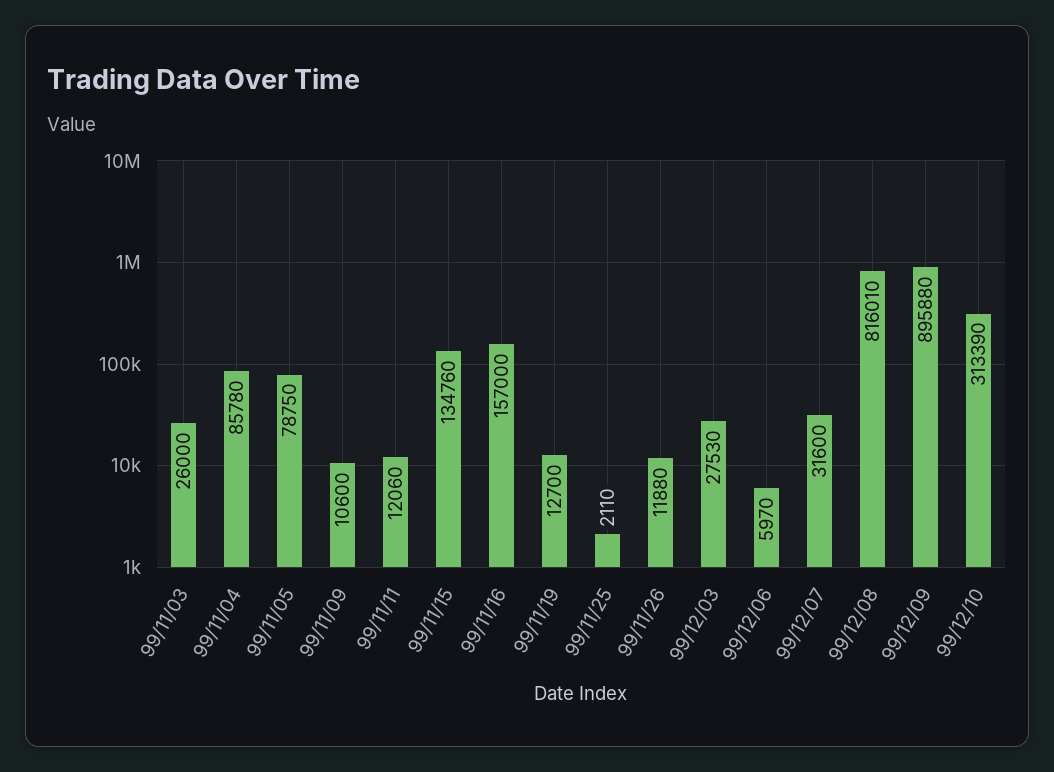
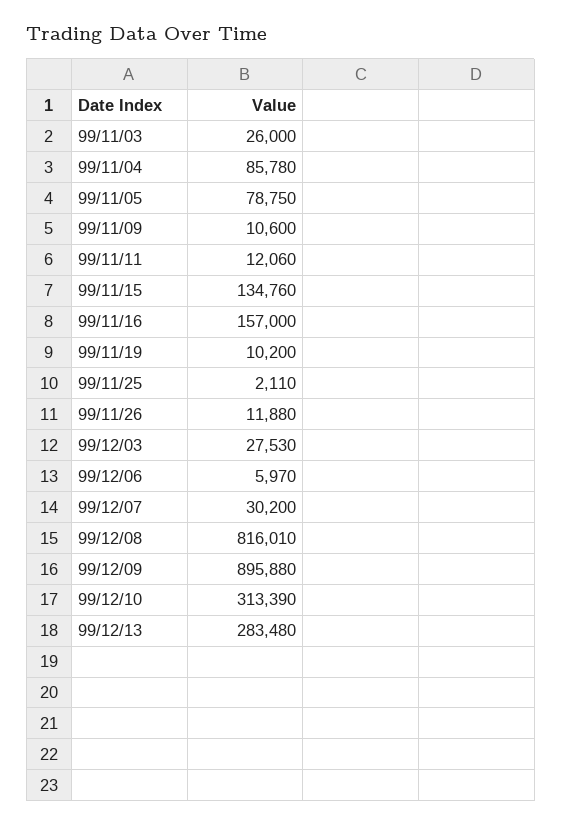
99/11/19: 12700 -> 10200
99/12/07: 31600 -> 30200
99/12/13: none -> 283480

